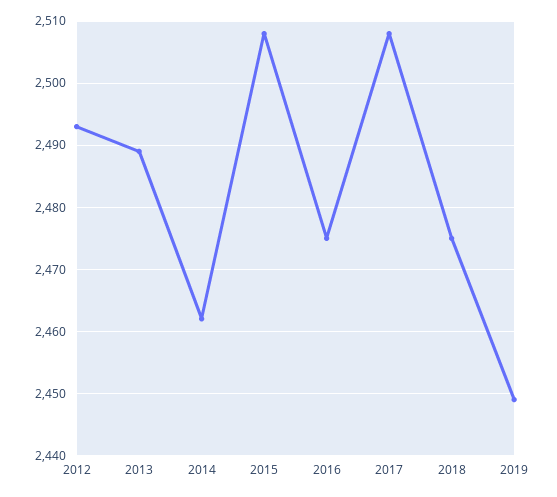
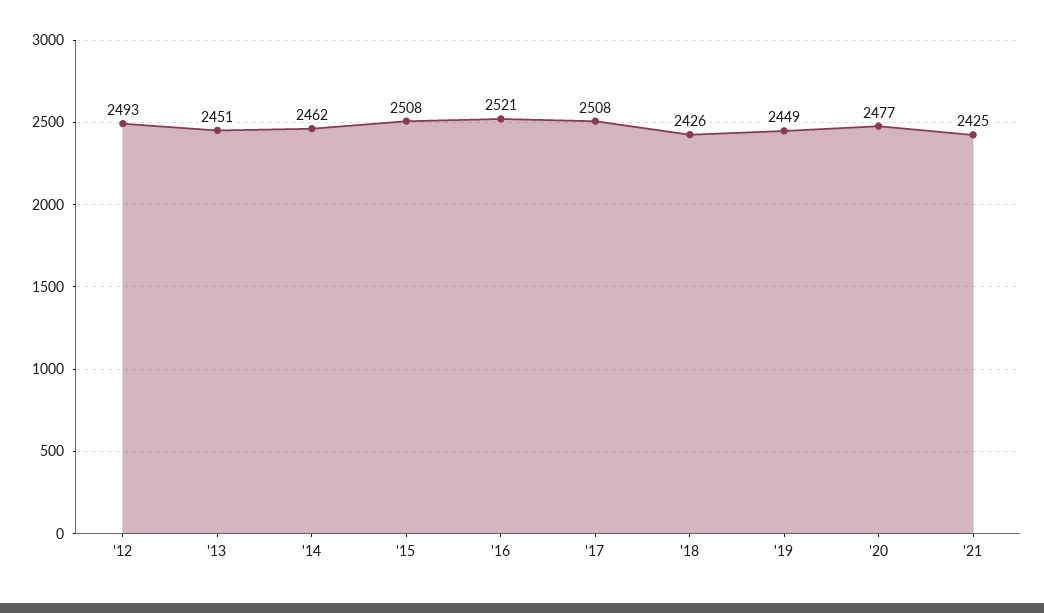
2013: 2489 -> 2451
2016: 2475 -> 2521
2018: 2475 -> 2426
'20: none -> 2477
'21: none -> 2425

